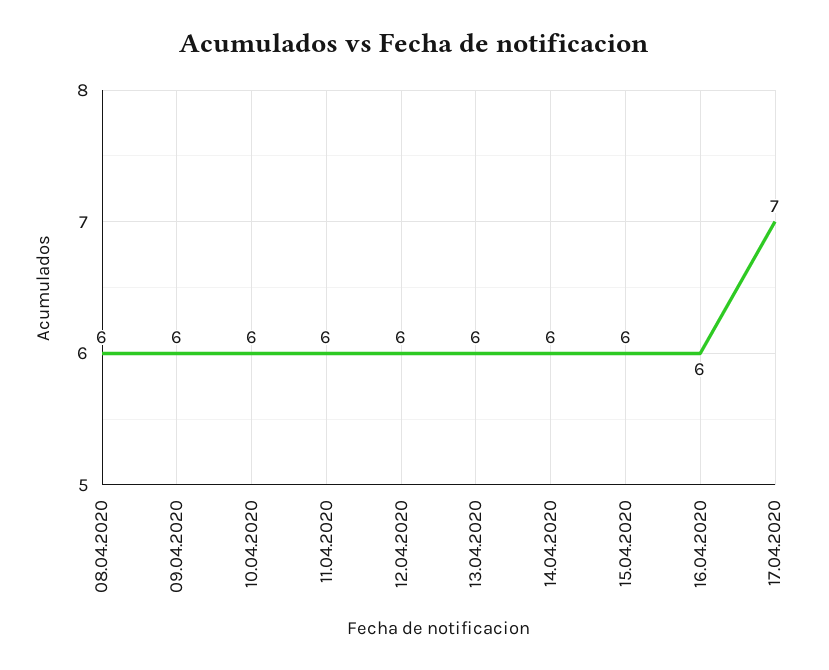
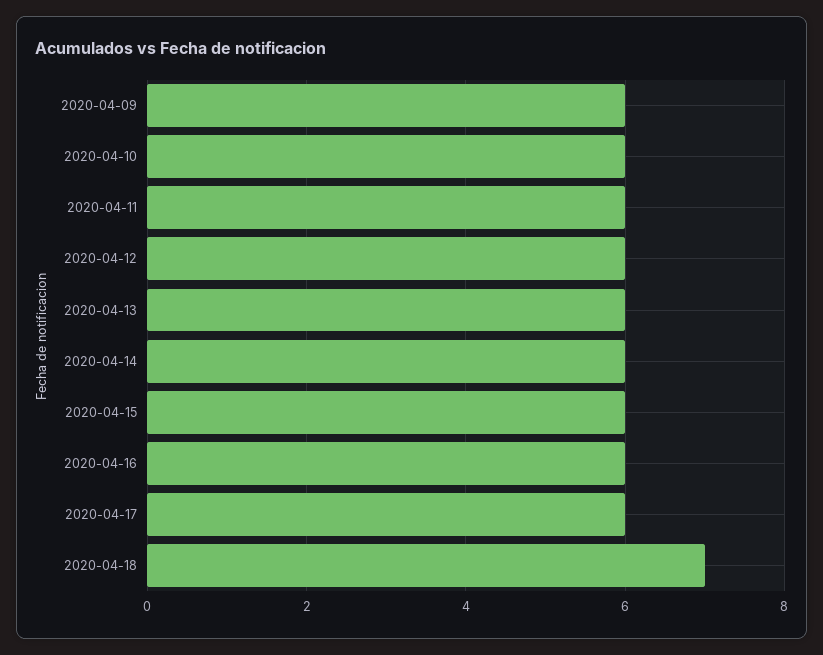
08.04.2020: 6 -> none
17.04.2020: 7 -> 6
2020-04-18: none -> 7

